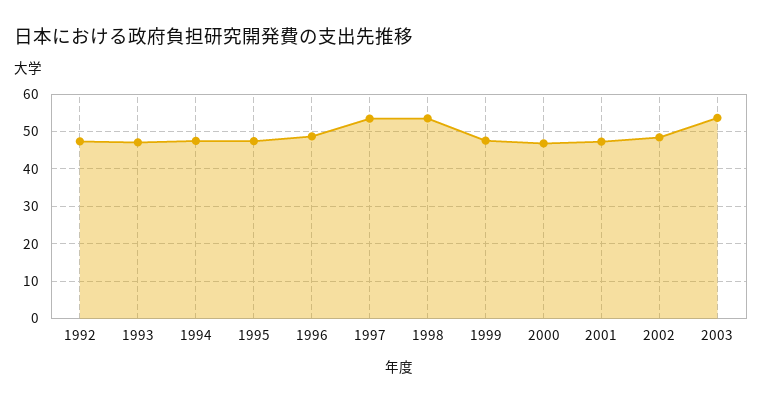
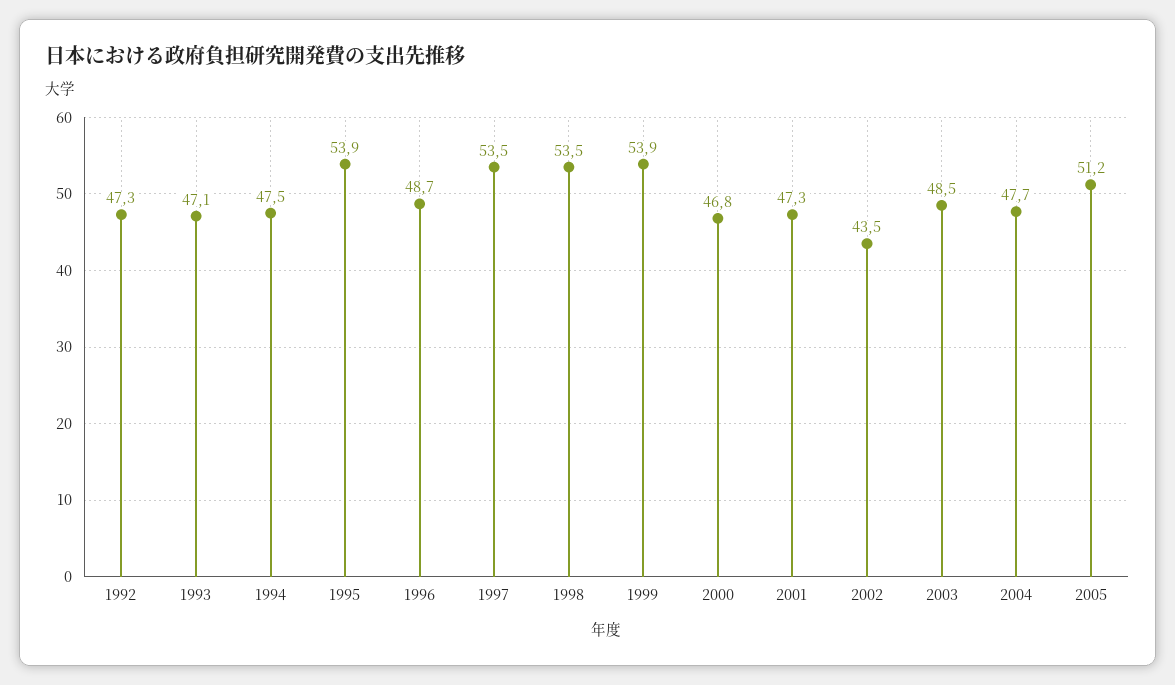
1995: 48 -> 53.9
1999: 48 -> 53.9
2002: 48 -> 43.5
2003: 54 -> 48.5
2004: none -> 47.7
2005: none -> 51.2

